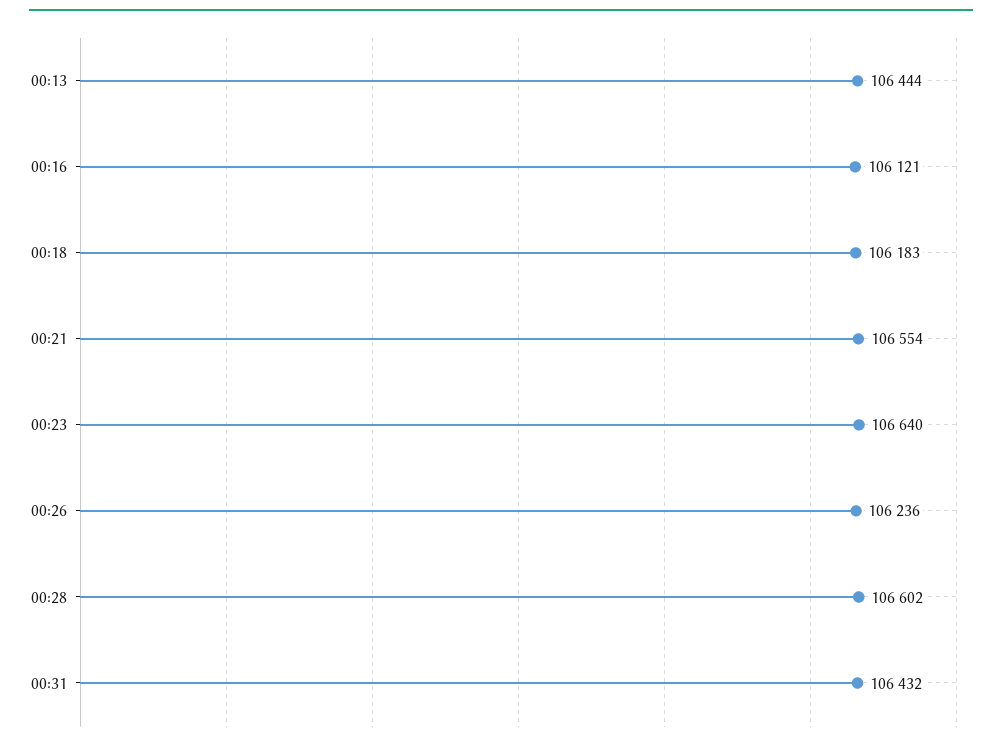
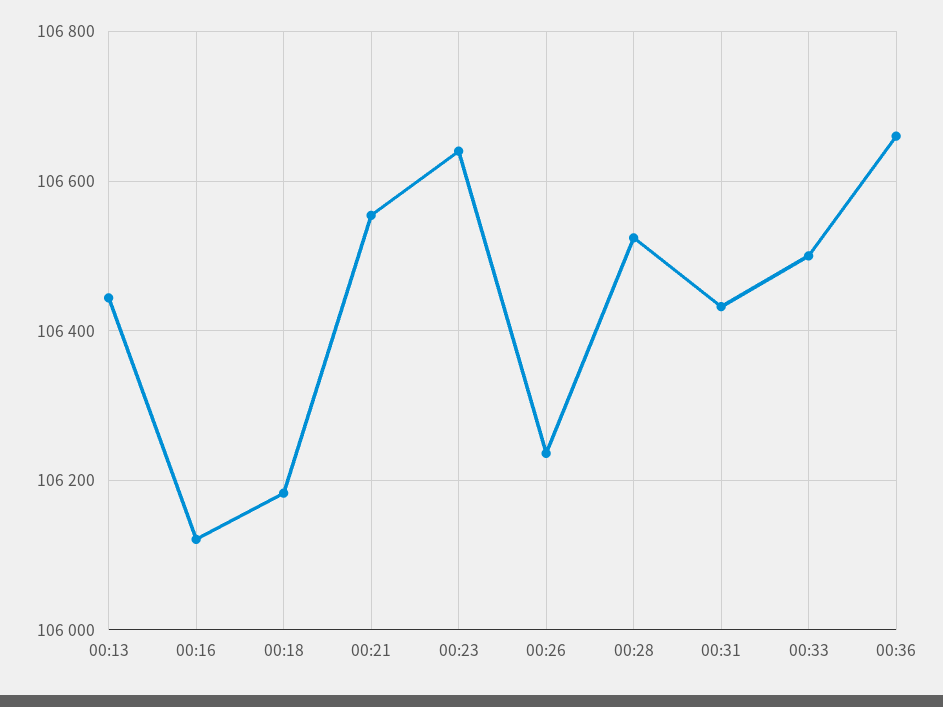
00:28: 106602 -> 106520
00:33: none -> 106500
00:36: none -> 106660

